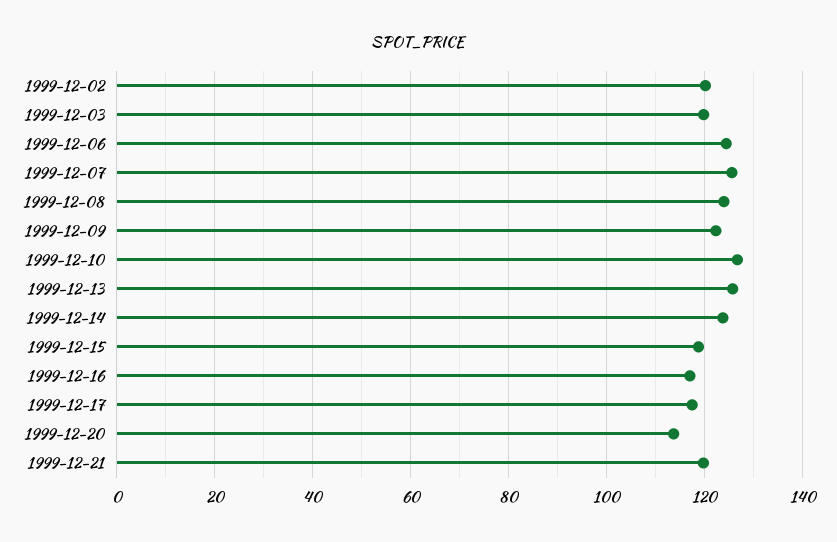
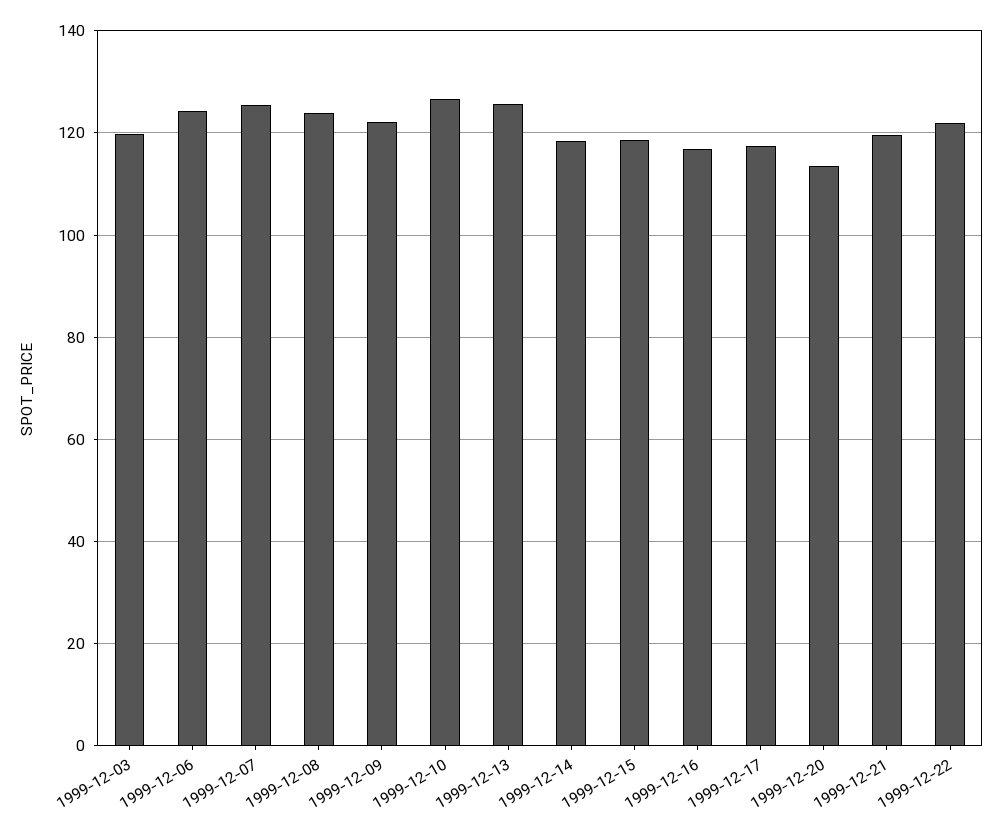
1999-12-02: 120 -> none
1999-12-14: 124 -> 118
1999-12-22: none -> 122

